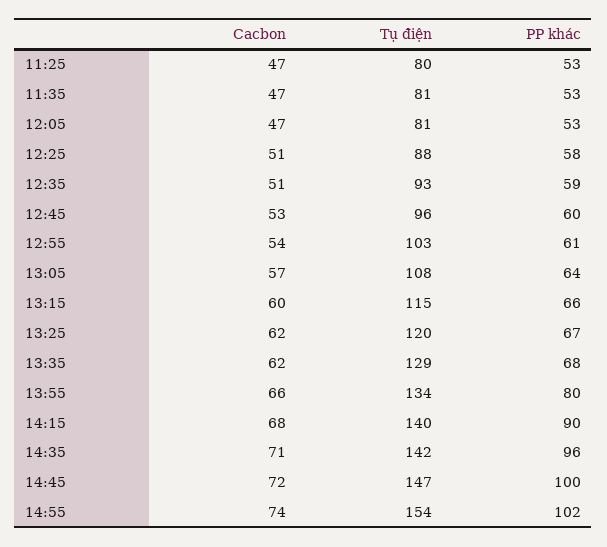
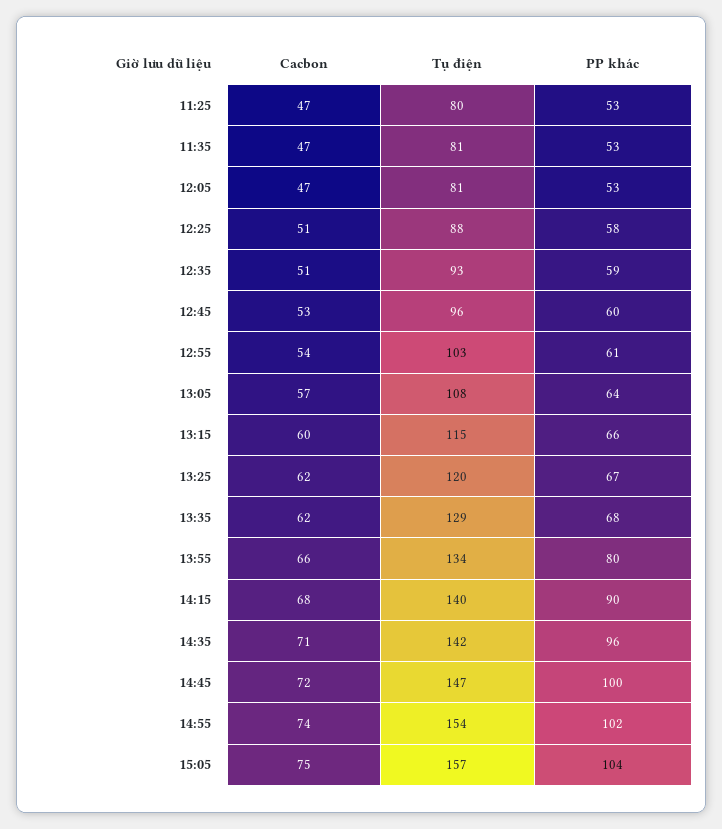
Cacbon, 15:05: none -> 75
Tụ điện, 15:05: none -> 157
PP khác, 15:05: none -> 104

